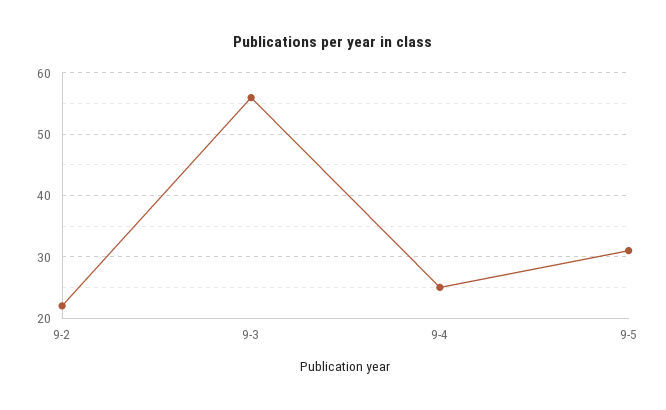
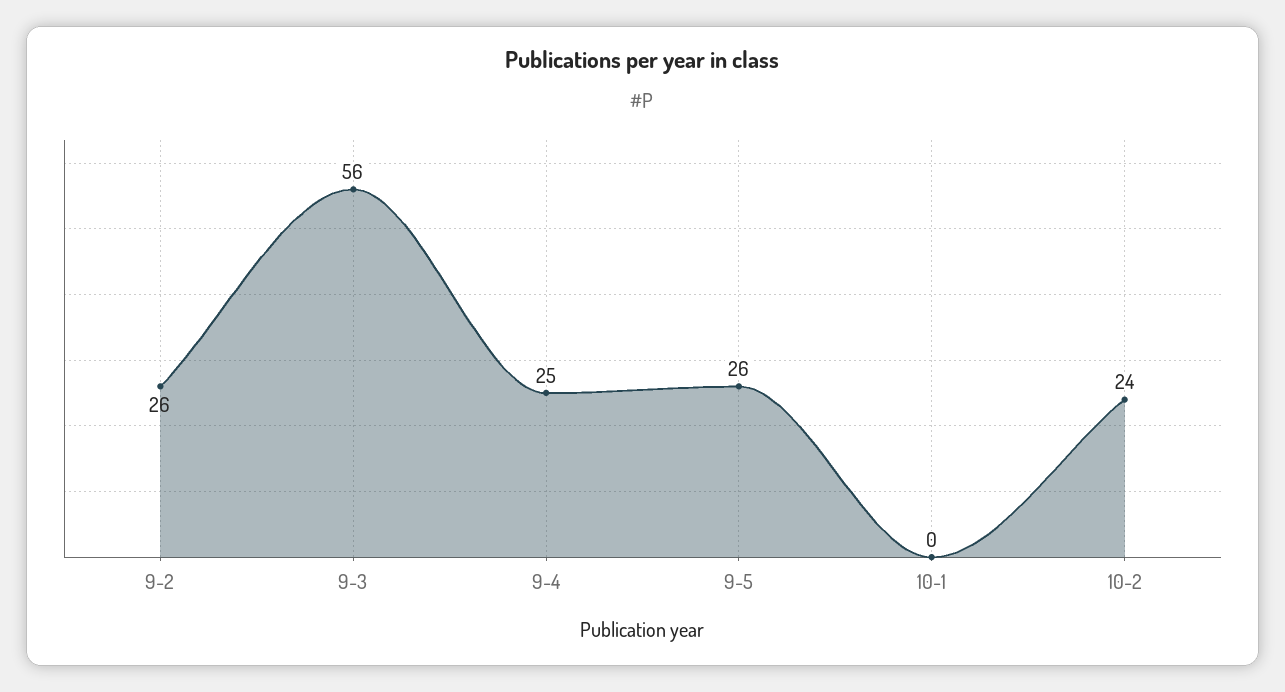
9-2: 22 -> 26
9-5: 31 -> 26
10-1: none -> 0
10-2: none -> 24

